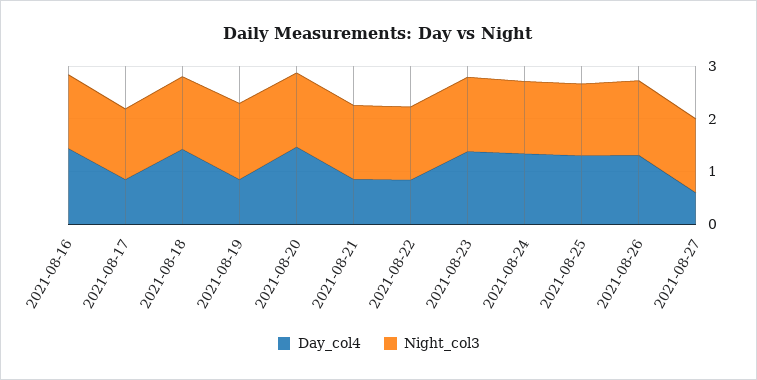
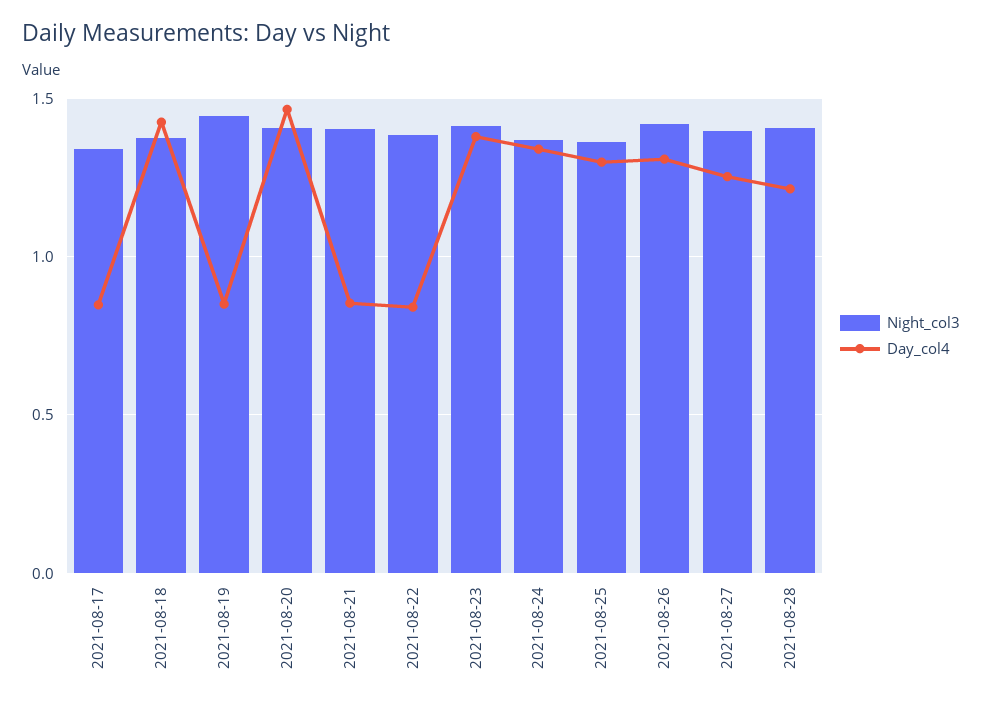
Day_col4, 2021-08-16: 1.4 -> none
Night_col3, 2021-08-16: 1.4 -> none
Day_col4, 2021-08-27: 0.6 -> 1.25
Night_col3, 2021-08-28: none -> 1.4
Day_col4, 2021-08-28: none -> 1.2

